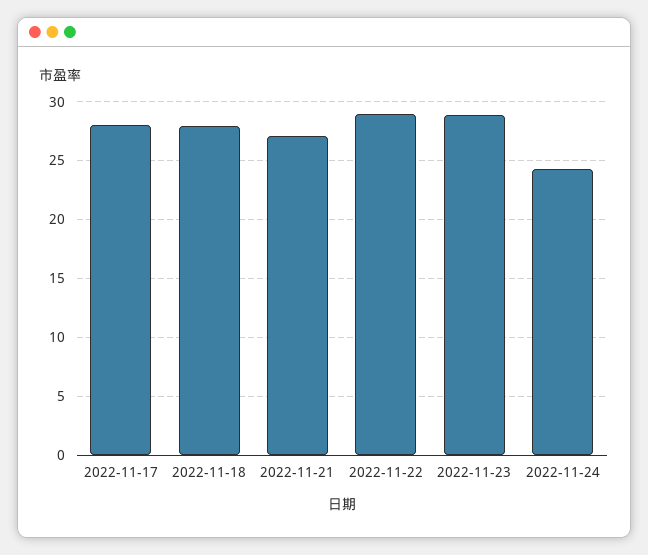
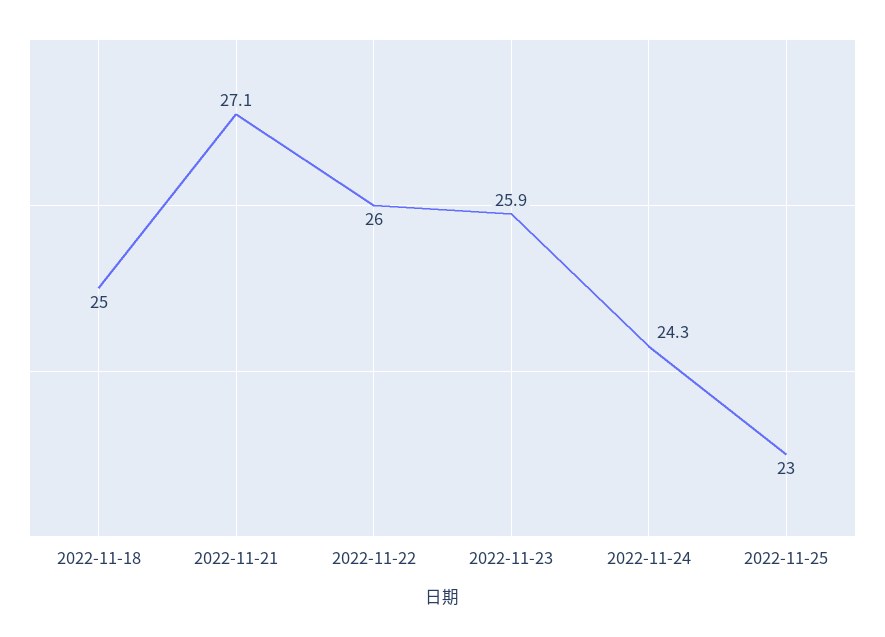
2022-11-17: 28 -> none
2022-11-18: 28 -> 25
2022-11-22: 29 -> 26
2022-11-23: 29 -> 25.9
2022-11-25: none -> 23

